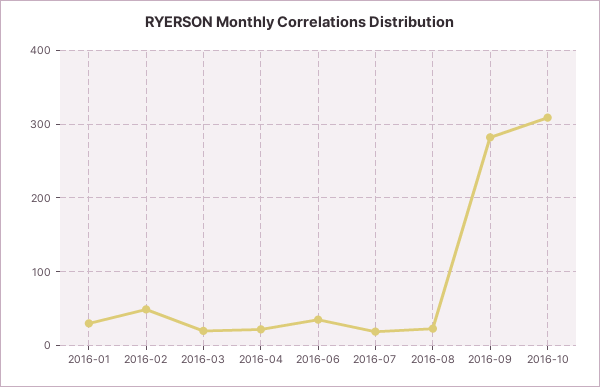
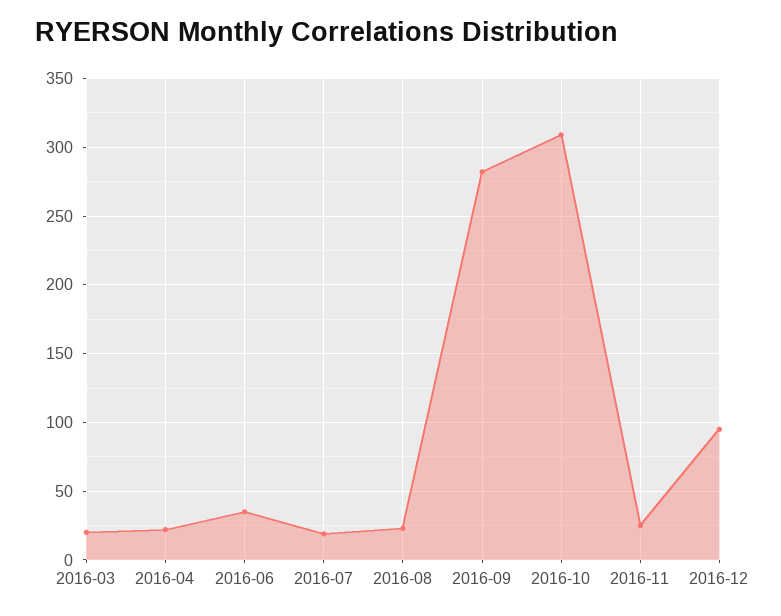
2016-01: 30 -> none
2016-02: 50 -> none
2016-11: none -> 25
2016-12: none -> 95

